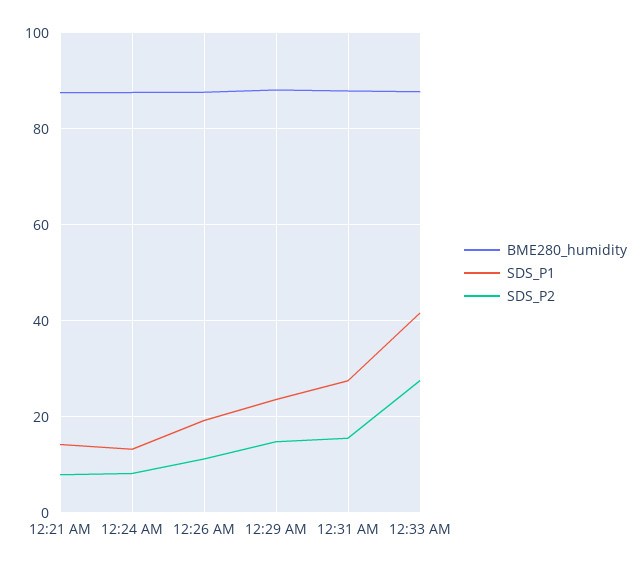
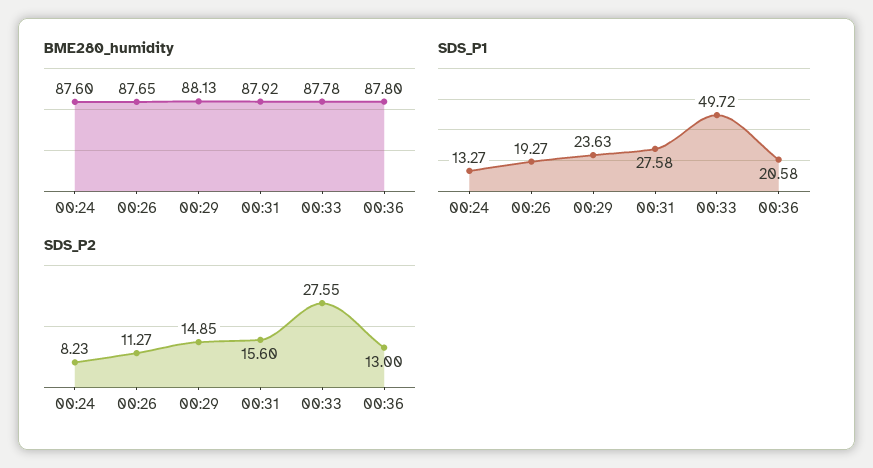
BME280_humidity, 12:21 AM: 88 -> none
SDS_P1, 12:21 AM: 14 -> none
SDS_P2, 12:21 AM: 8 -> none
SDS_P1, 12:33 AM: 42 -> 49.72
BME280_humidity, 00:36: none -> 87.8
SDS_P1, 00:36: none -> 20.58
SDS_P2, 00:36: none -> 13

